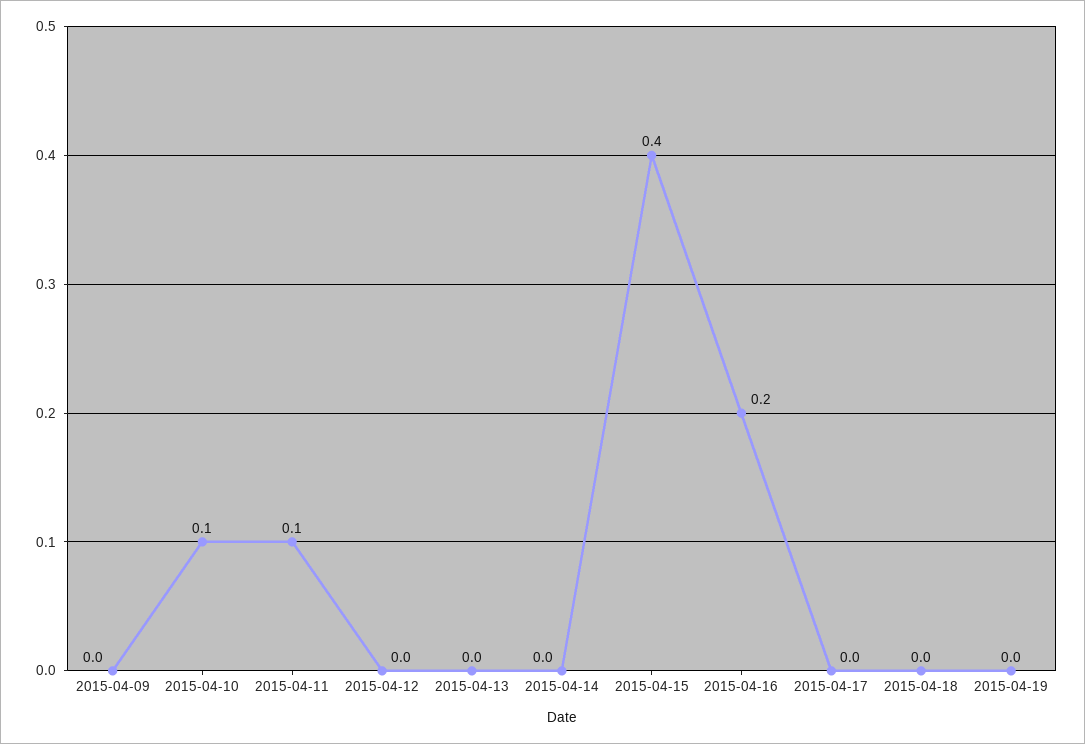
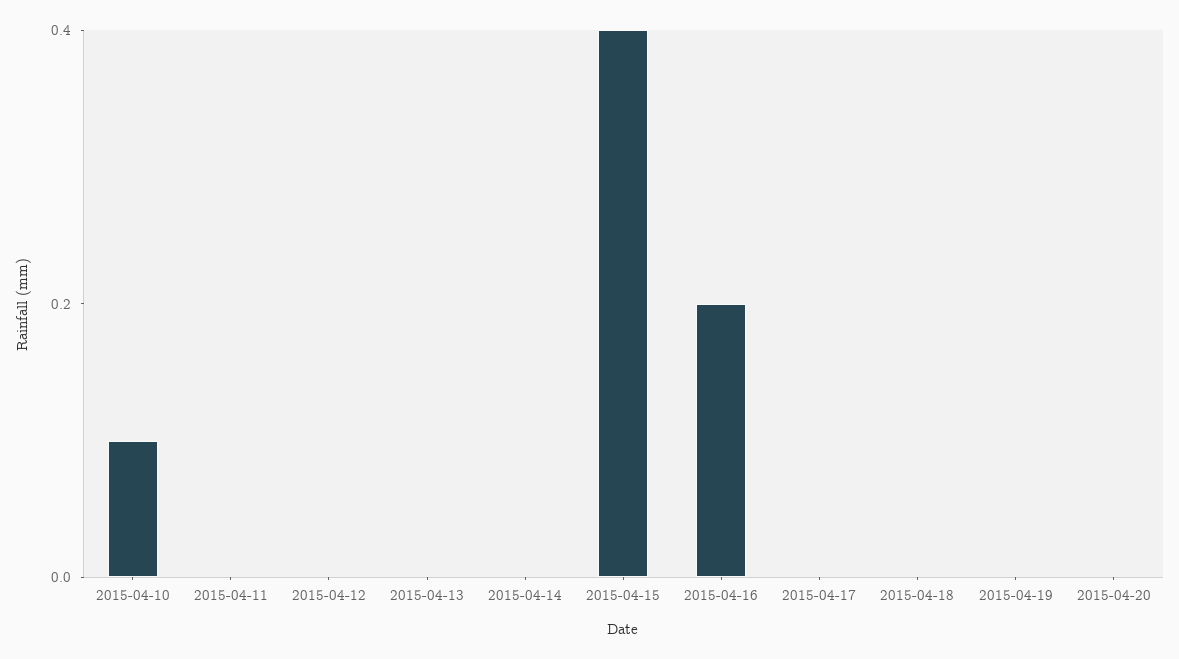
2015-04-09: 0 -> none
2015-04-11: 0.1 -> 0
2015-04-20: none -> 0

